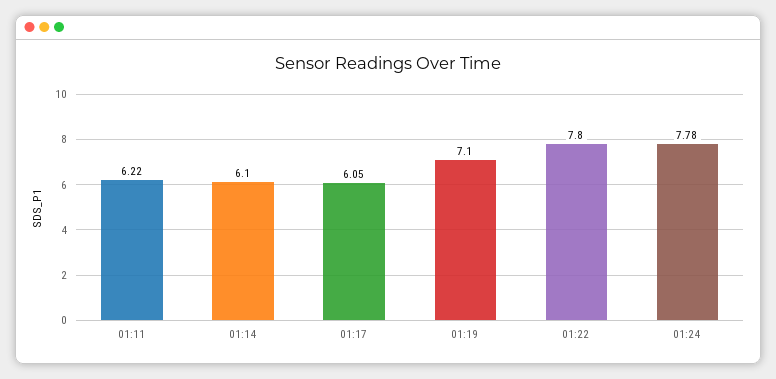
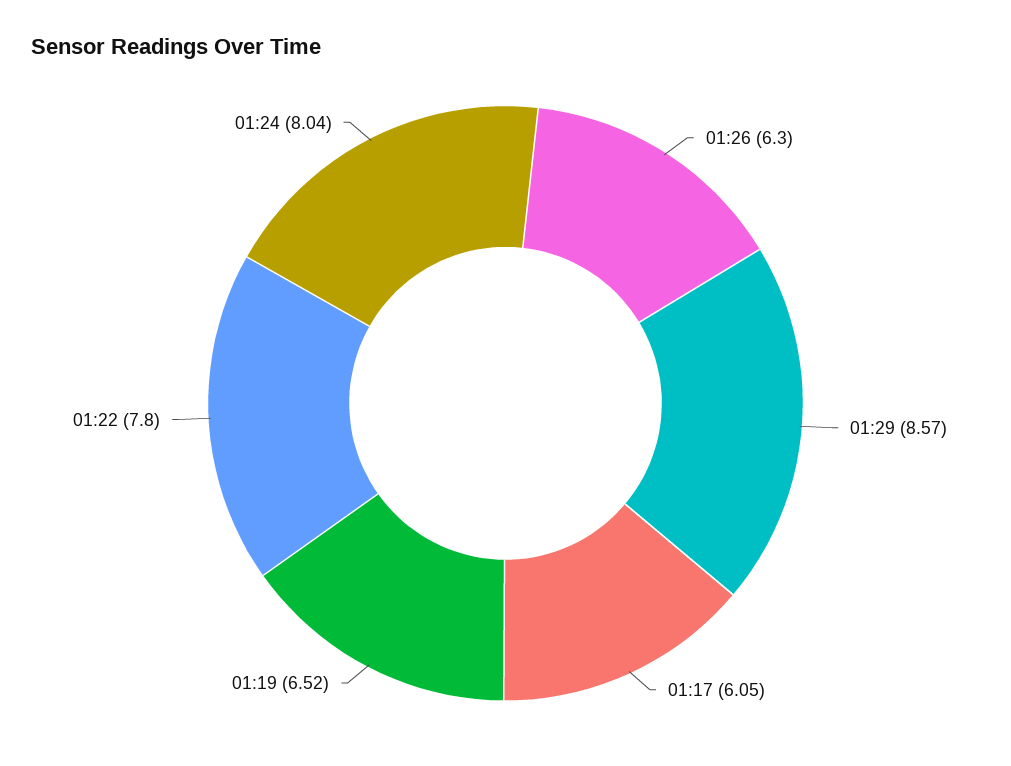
01:11: 6.22 -> none
01:14: 6.1 -> none
01:19: 7.1 -> 6.52
01:24: 7.78 -> 8.04
01:26: none -> 6.3
01:29: none -> 8.57

